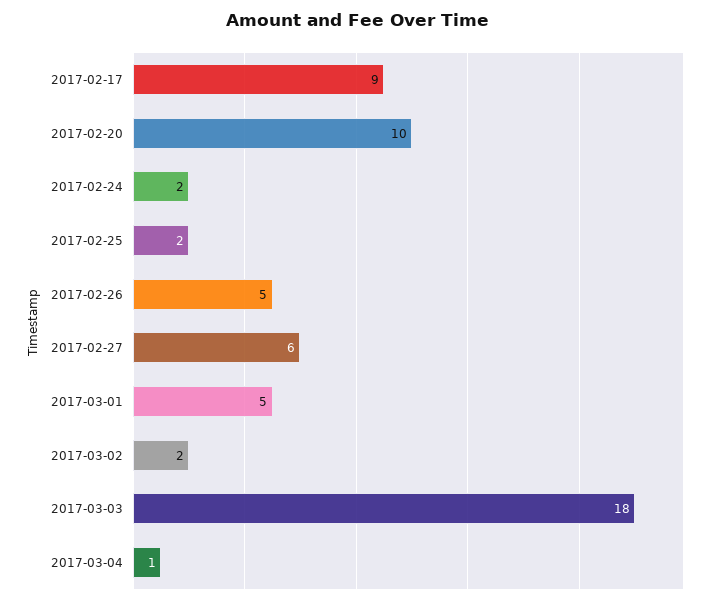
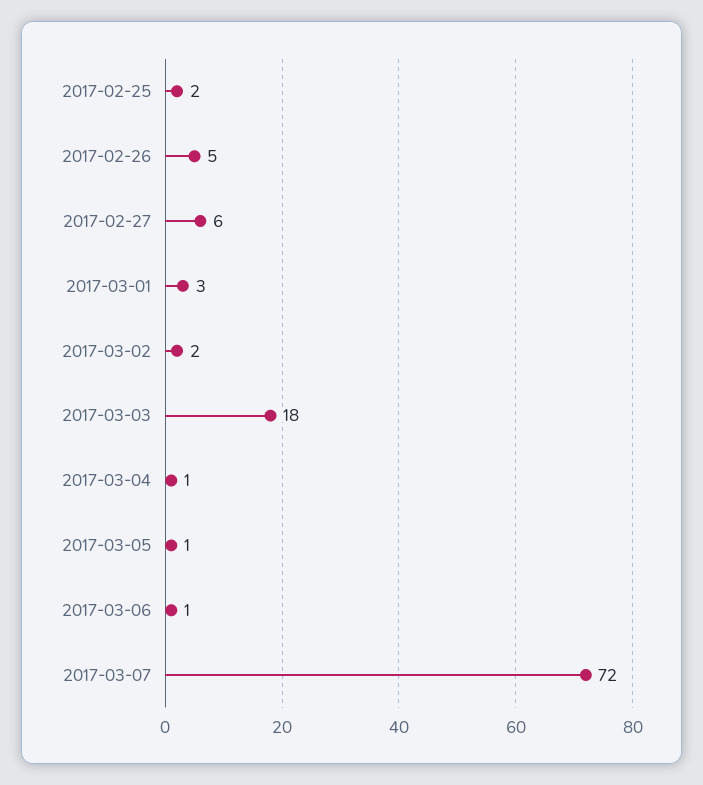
2017-02-17: 9 -> none
2017-02-20: 10 -> none
2017-02-24: 2 -> none
2017-03-01: 5 -> 3
2017-03-05: none -> 1
2017-03-06: none -> 1
2017-03-07: none -> 72

